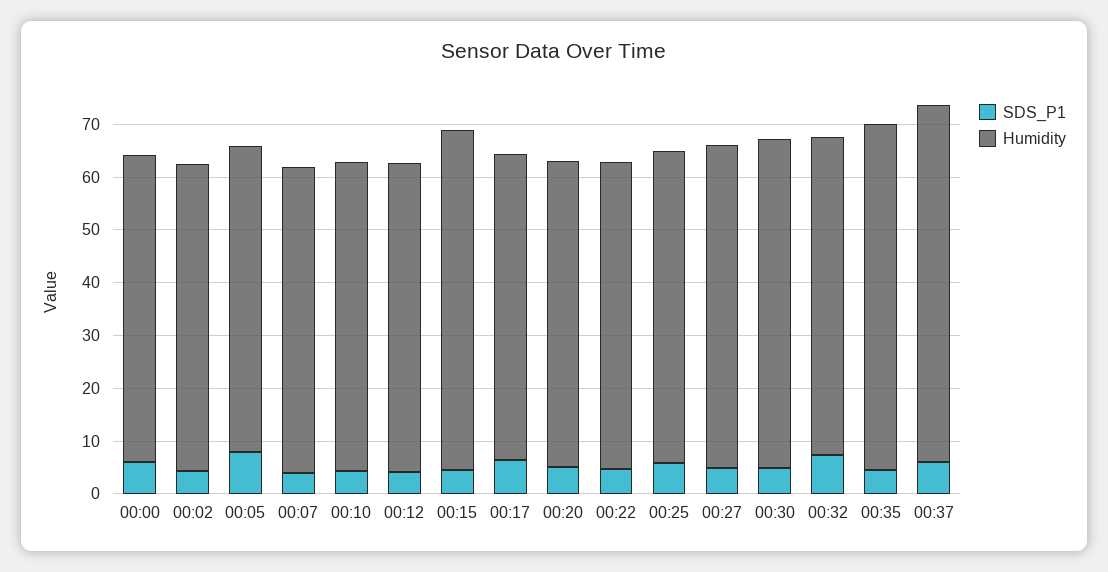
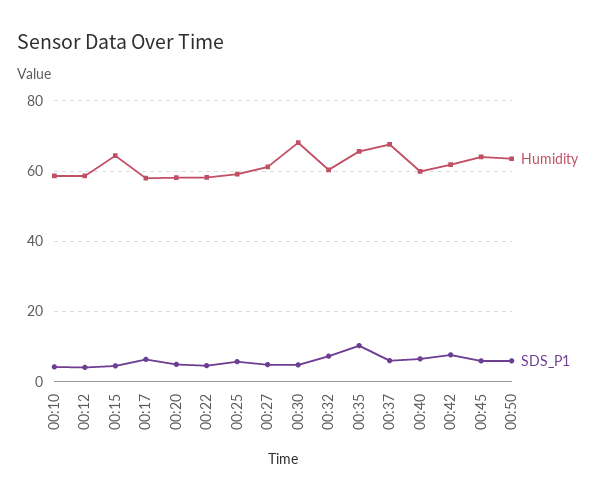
SDS_P1, 00:00: 6 -> none
Humidity, 00:00: 58 -> none
SDS_P1, 00:02: 4 -> none
Humidity, 00:02: 58 -> none
SDS_P1, 00:05: 8 -> none
Humidity, 00:05: 58 -> none
SDS_P1, 00:07: 4 -> none
Humidity, 00:07: 58 -> none
Humidity, 00:30: 62 -> 68
SDS_P1, 00:35: 4 -> 10
Humidity, 00:40: none -> 60
SDS_P1, 00:40: none -> 6
Humidity, 00:42: none -> 62
SDS_P1, 00:42: none -> 8
Humidity, 00:45: none -> 64
SDS_P1, 00:45: none -> 6
Humidity, 00:50: none -> 64
SDS_P1, 00:50: none -> 6

